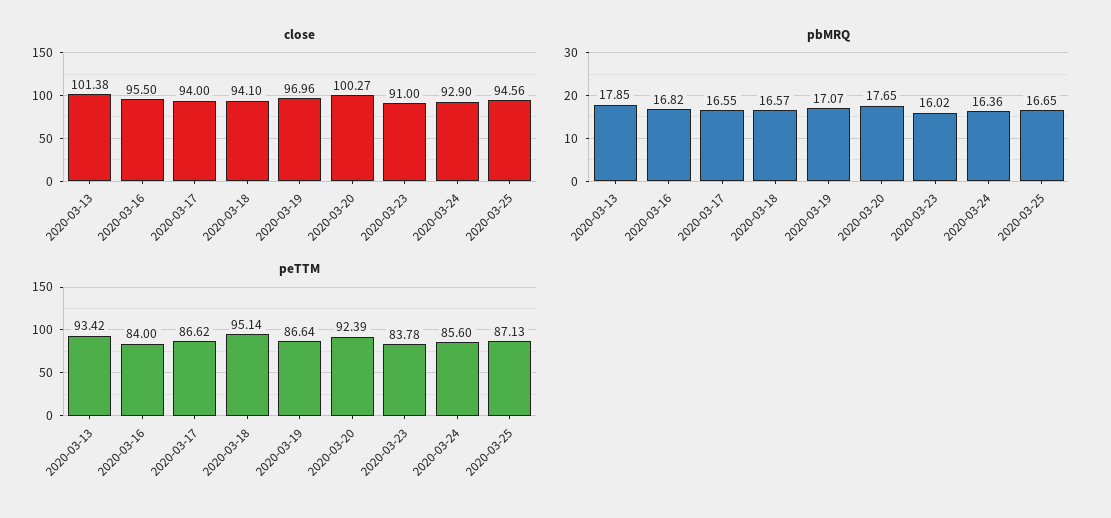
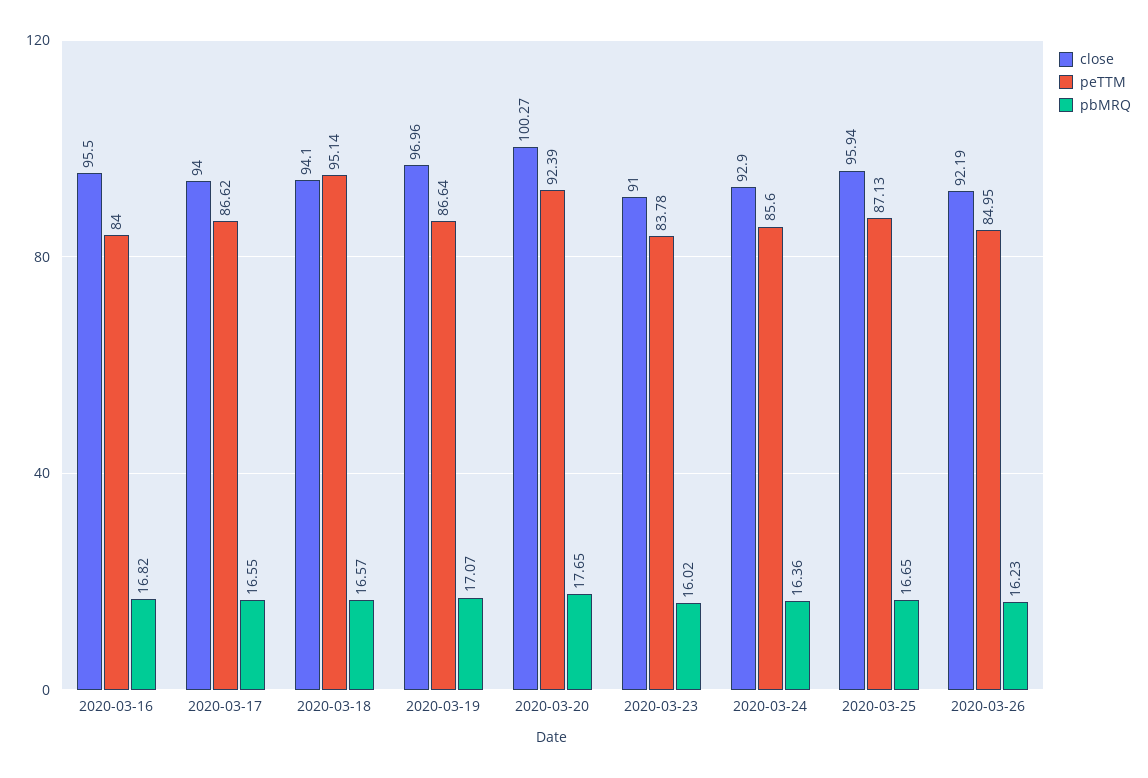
close, 2020-03-13: 101.38 -> none
close, 2020-03-25: 94.56 -> 95.94
pbMRQ, 2020-03-13: 17.85 -> none
peTTM, 2020-03-13: 93.42 -> none
close, 2020-03-26: none -> 92.19
peTTM, 2020-03-26: none -> 84.95
pbMRQ, 2020-03-26: none -> 16.23

